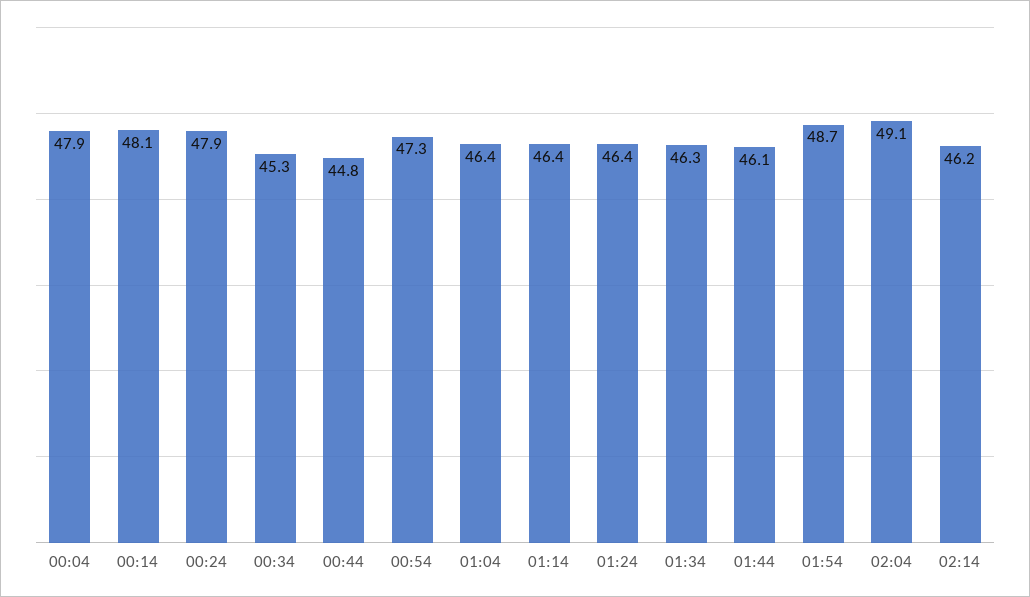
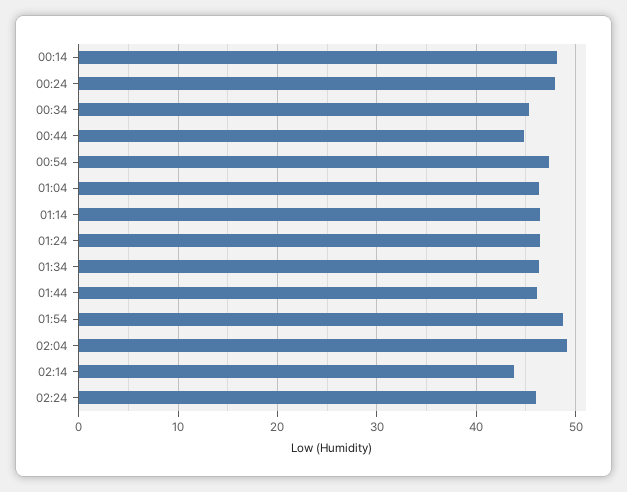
00:04: 47.9 -> none
02:14: 46.2 -> 44
02:24: none -> 46

